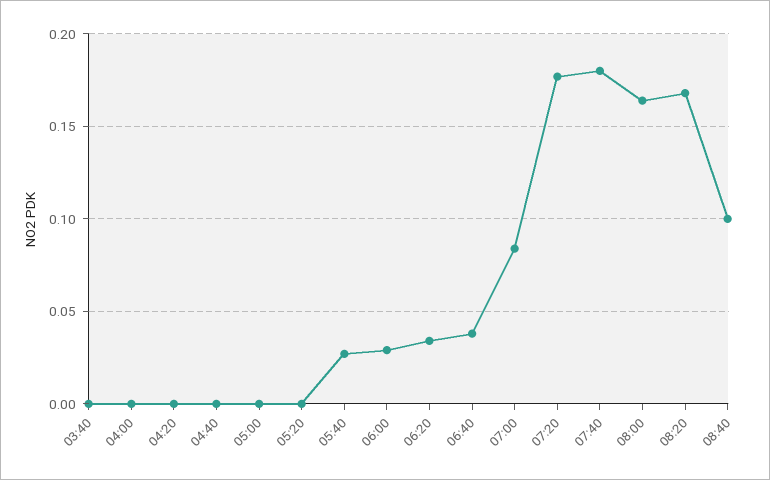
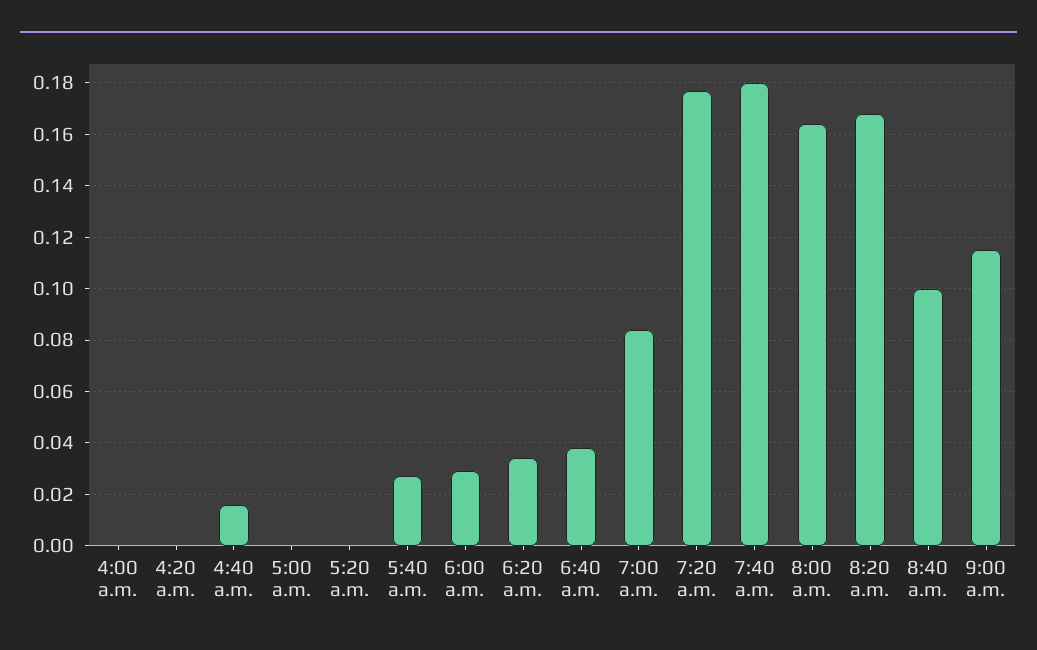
03:40: 0 -> none
04:40: 0 -> 0.015
9:00 a.m.: none -> 0.115

